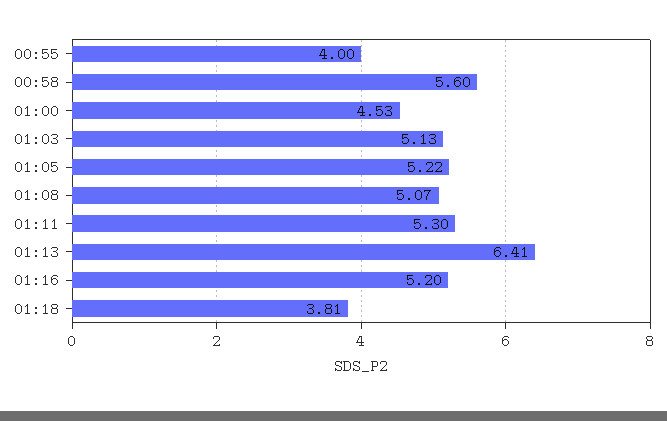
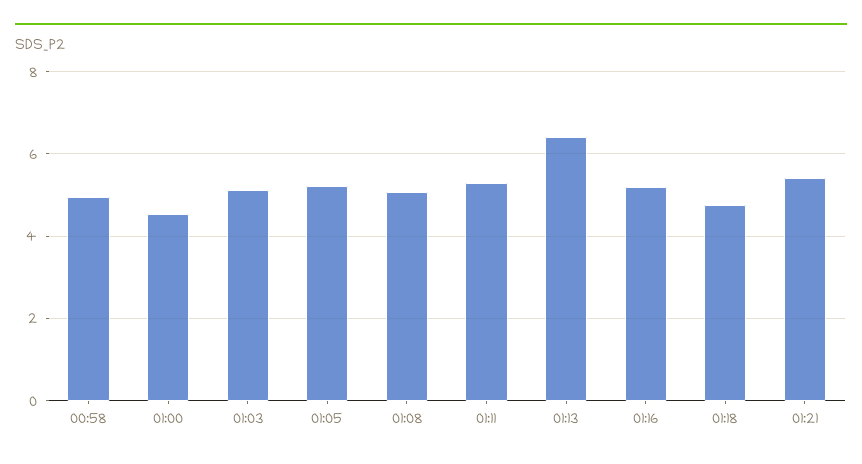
00:55: 4 -> none
00:58: 5.6 -> 5
01:18: 3.81 -> 4.8
01:21: none -> 5.4

